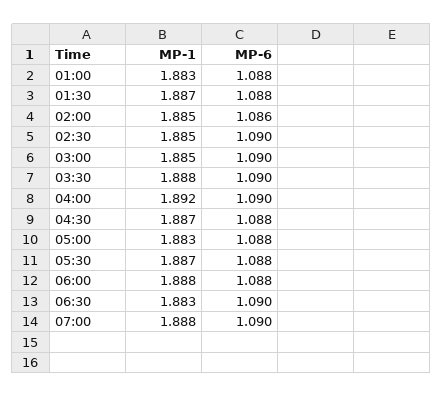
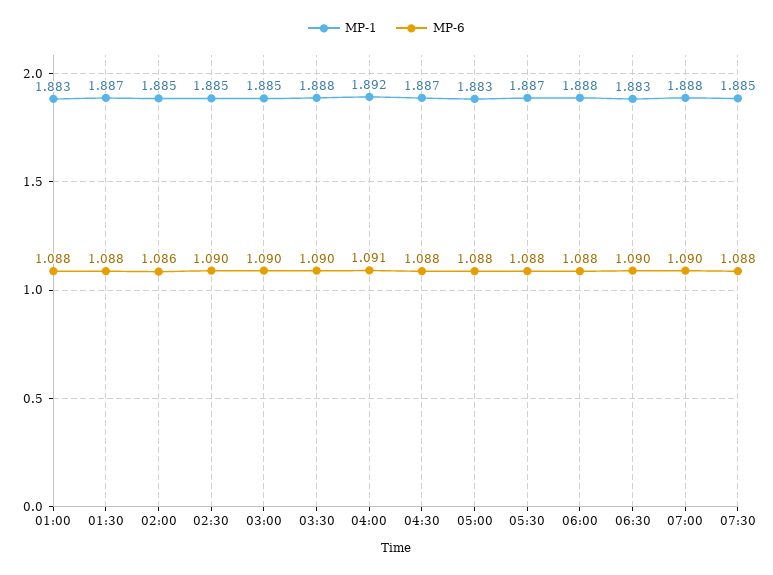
MP-6, 04:00: 1.09 -> 1.091
MP-1, 07:30: none -> 1.885
MP-6, 07:30: none -> 1.088

